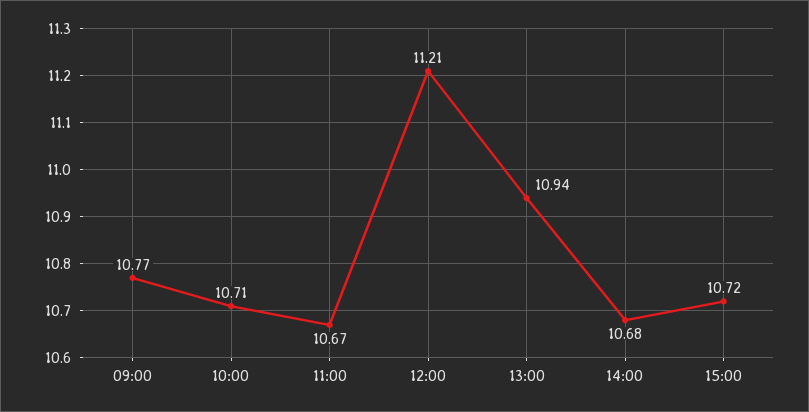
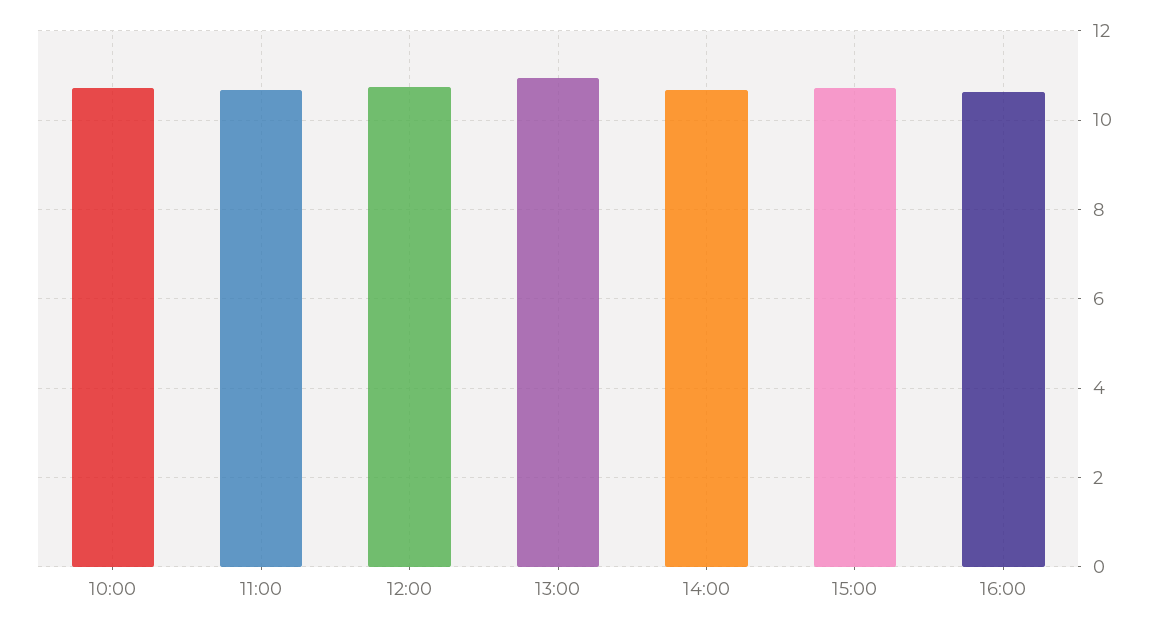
09:00: 10.77 -> none
12:00: 11.21 -> 10.8
16:00: none -> 10.6

